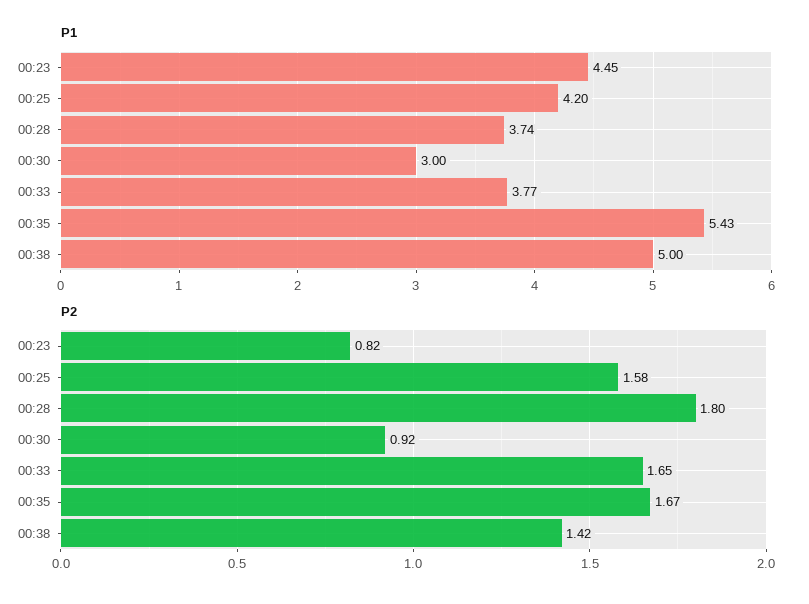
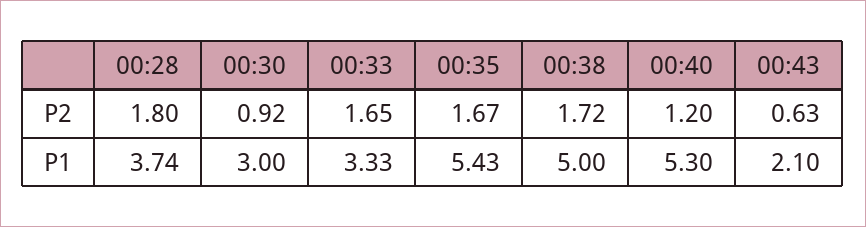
P1, 00:23: 4.45 -> none
P1, 00:25: 4.2 -> none
P1, 00:33: 3.77 -> 3.33
P2, 00:23: 0.82 -> none
P2, 00:25: 1.58 -> none
P2, 00:38: 1.42 -> 1.72
P2, 00:40: none -> 1.2
P2, 00:43: none -> 0.63
P1, 00:40: none -> 5.3
P1, 00:43: none -> 2.1

